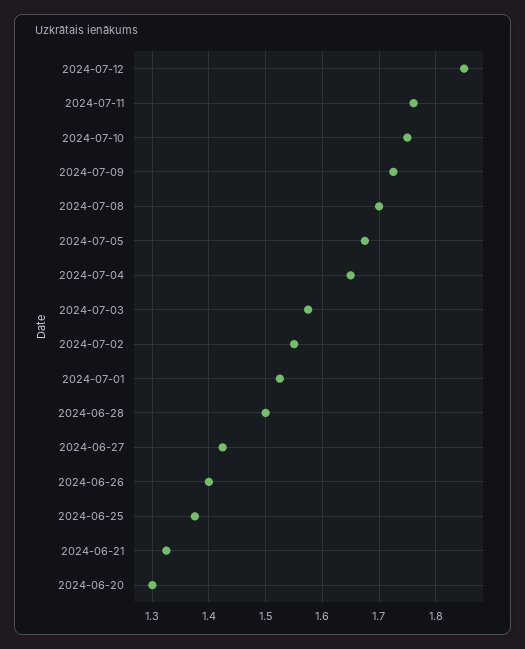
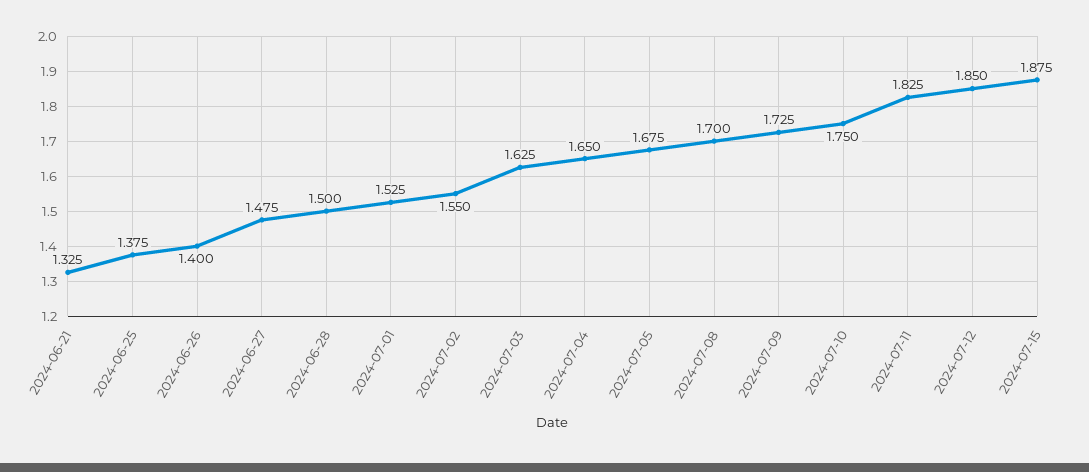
2024-07-11: 1.76 -> 1.825
2024-07-03: 1.58 -> 1.625
2024-06-27: 1.42 -> 1.475
2024-06-20: 1.3 -> none
2024-07-15: none -> 1.875

